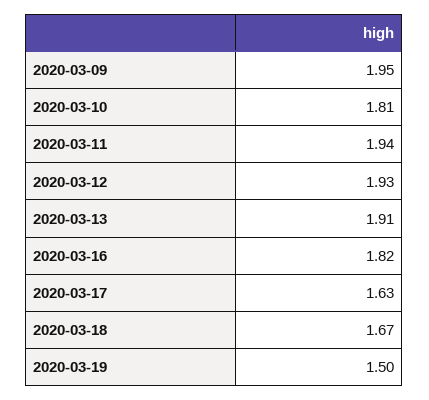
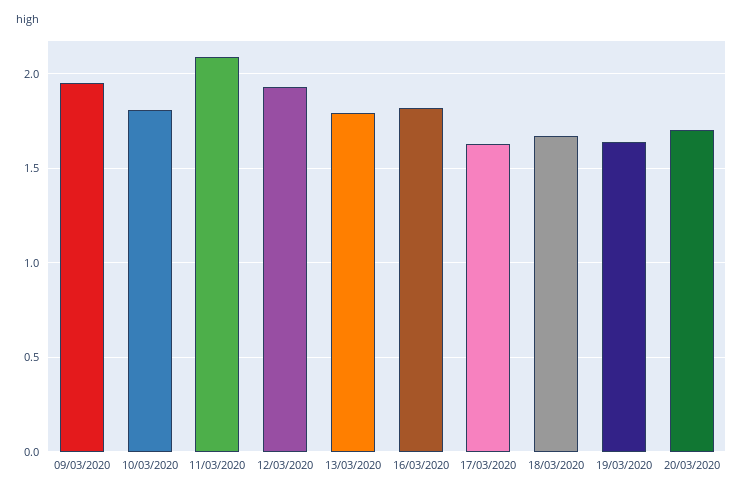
2020-03-11: 1.94 -> 2.1
2020-03-13: 1.91 -> 1.8
2020-03-19: 1.5 -> 1.65
20/03/2020: none -> 1.7

